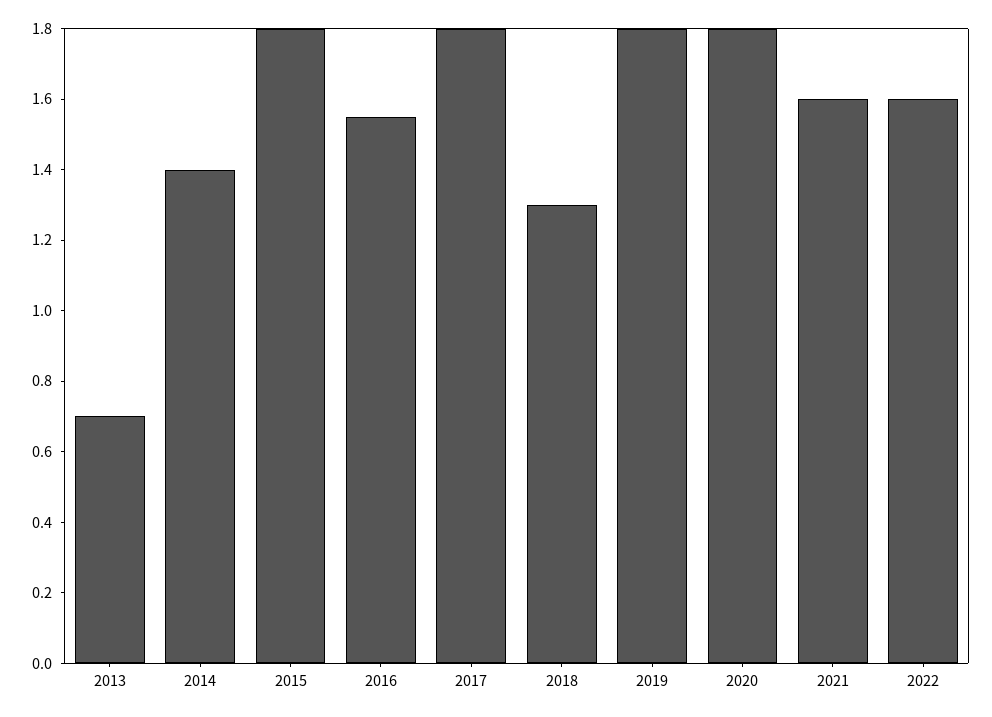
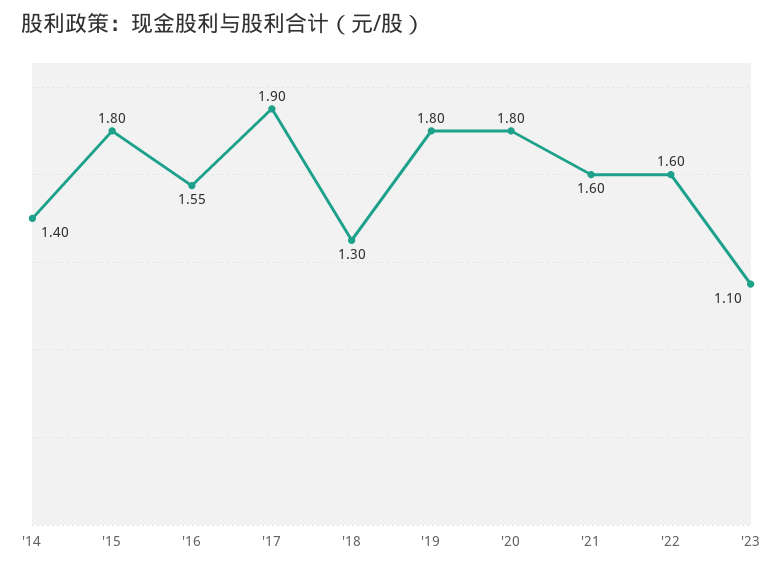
2013: 0.7 -> none
2017: 1.8 -> 1.9
'23: none -> 1.1

